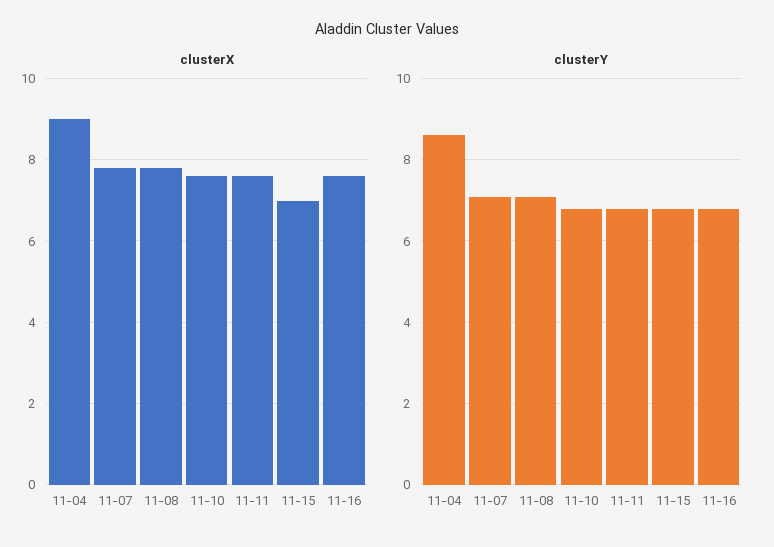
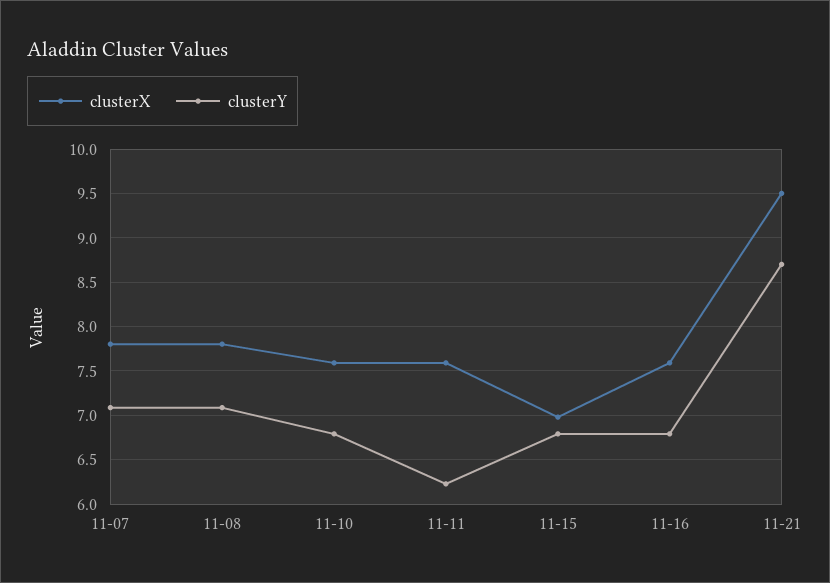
clusterX, 11-04: 9 -> none
clusterY, 11-04: 8.6 -> none
clusterY, 11-11: 6.8 -> 6.2
clusterX, 11-21: none -> 9.5
clusterY, 11-21: none -> 8.7

